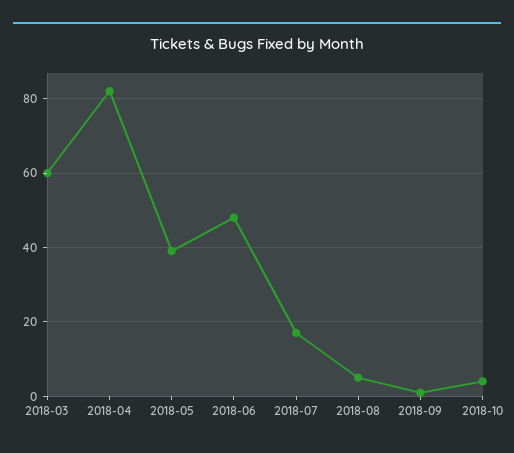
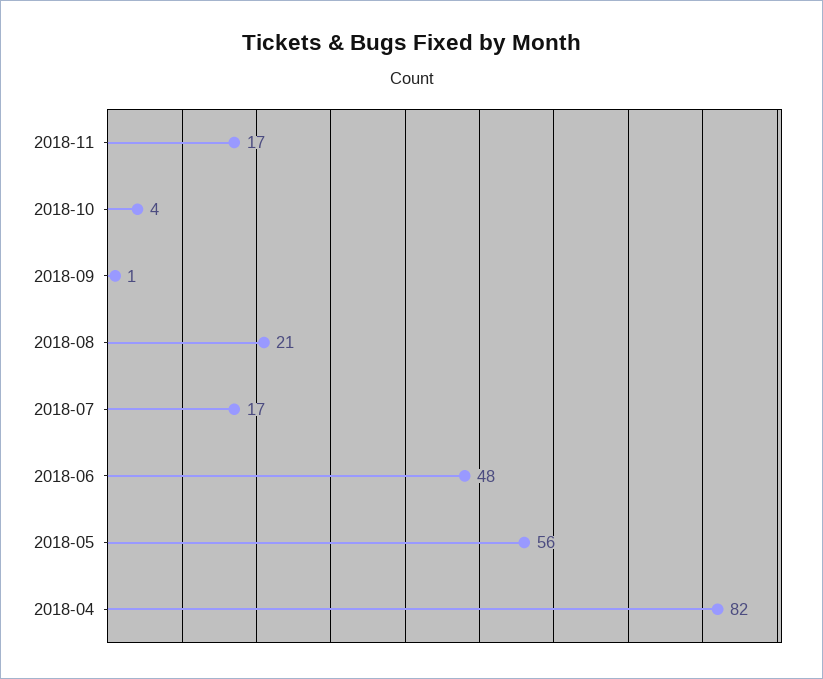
2018-03: 60 -> none
2018-05: 40 -> 56
2018-08: 5 -> 21
2018-11: none -> 17

